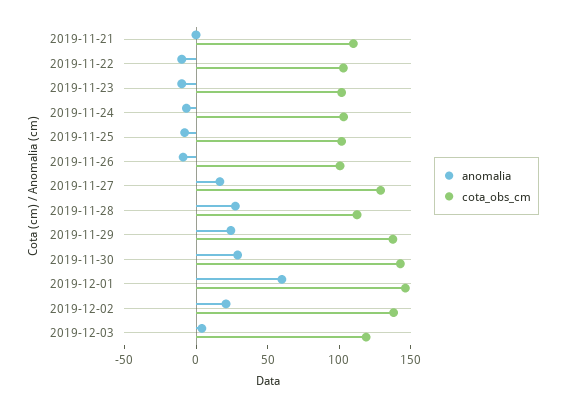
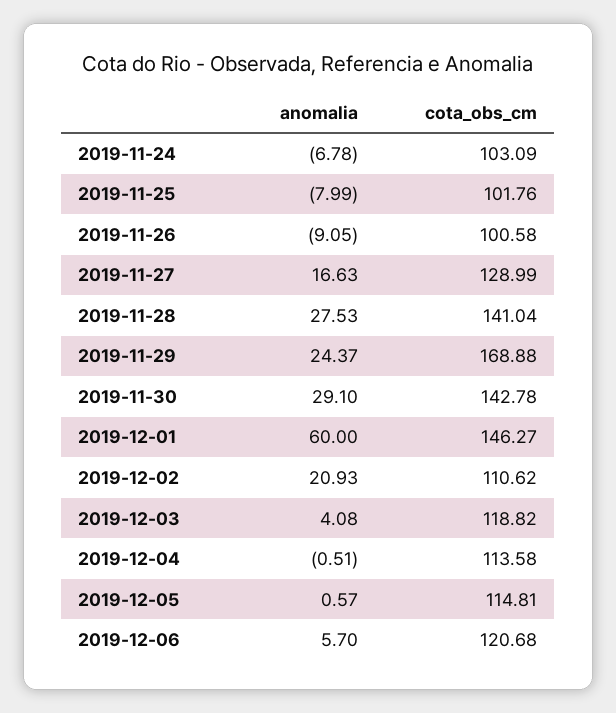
anomalia, 2019-11-21: 0 -> none
cota_obs_cm, 2019-11-21: 110 -> none
anomalia, 2019-11-22: -10 -> none
cota_obs_cm, 2019-11-22: 100 -> none
anomalia, 2019-11-23: -10 -> none
cota_obs_cm, 2019-11-23: 100 -> none
cota_obs_cm, 2019-11-28: 110 -> 141.04
cota_obs_cm, 2019-11-29: 140 -> 168.88
cota_obs_cm, 2019-12-02: 140 -> 110.62
anomalia, 2019-12-04: none -> -0.51
cota_obs_cm, 2019-12-04: none -> 113.58
anomalia, 2019-12-05: none -> 0.57
cota_obs_cm, 2019-12-05: none -> 114.81
anomalia, 2019-12-06: none -> 5.7
cota_obs_cm, 2019-12-06: none -> 120.68

